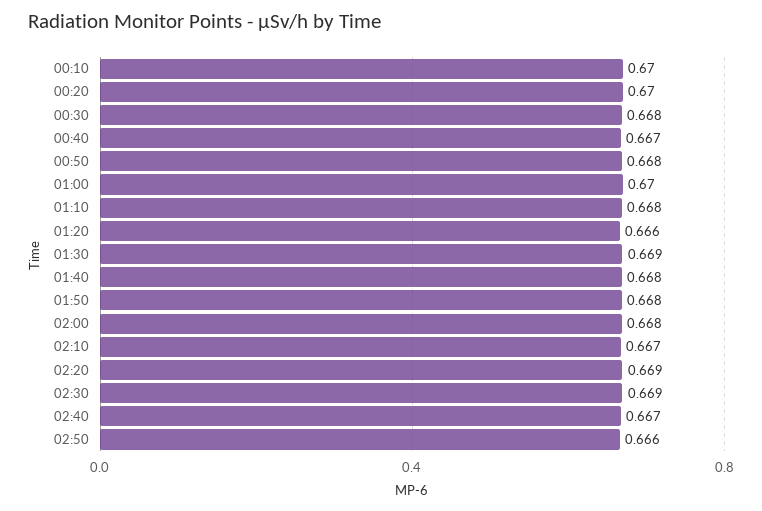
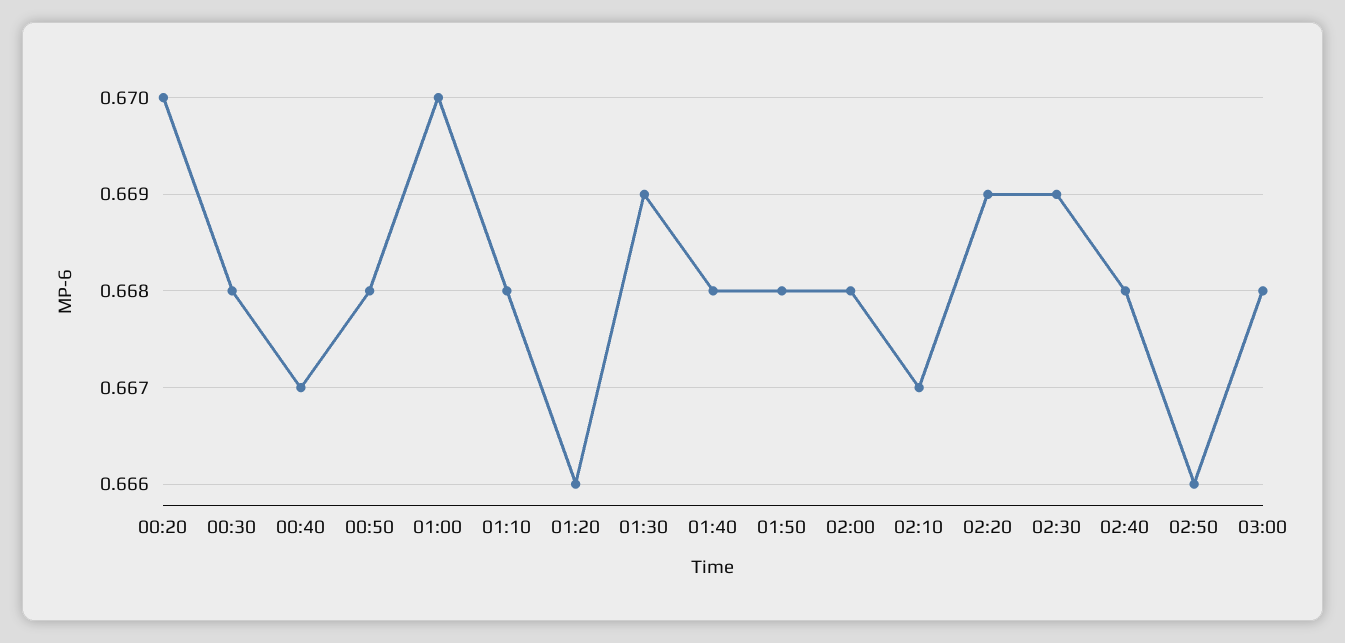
00:10: 0.67 -> none
02:40: 0.667 -> 0.668
03:00: none -> 0.668

